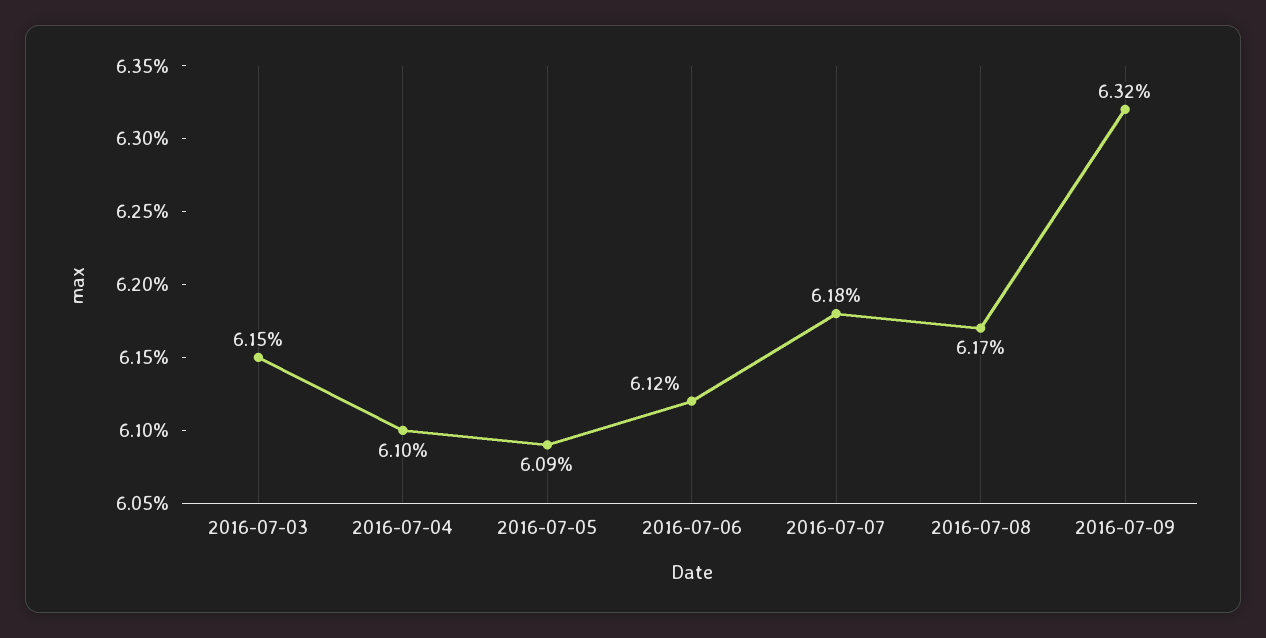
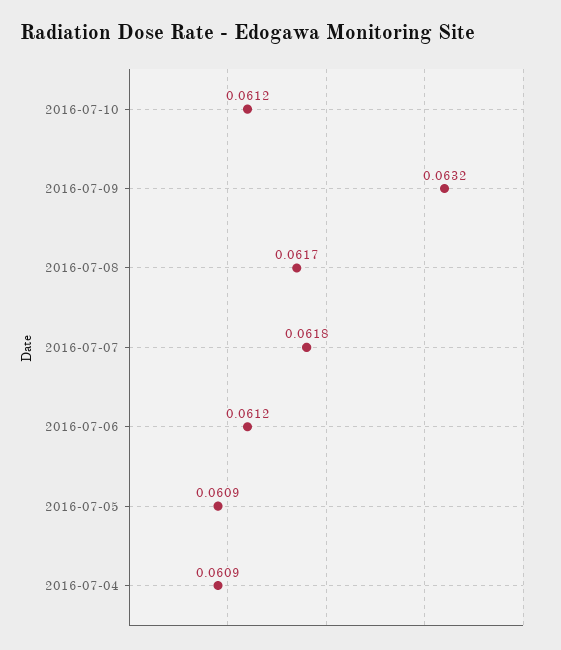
2016-07-03: 0.0615 -> none
2016-07-04: 0.061 -> 0.0609
2016-07-10: none -> 0.0612

